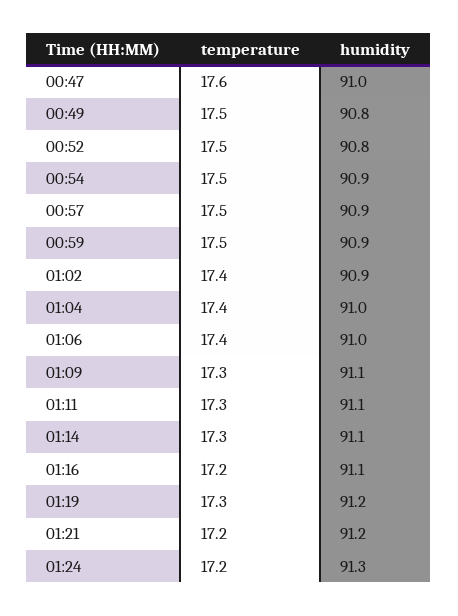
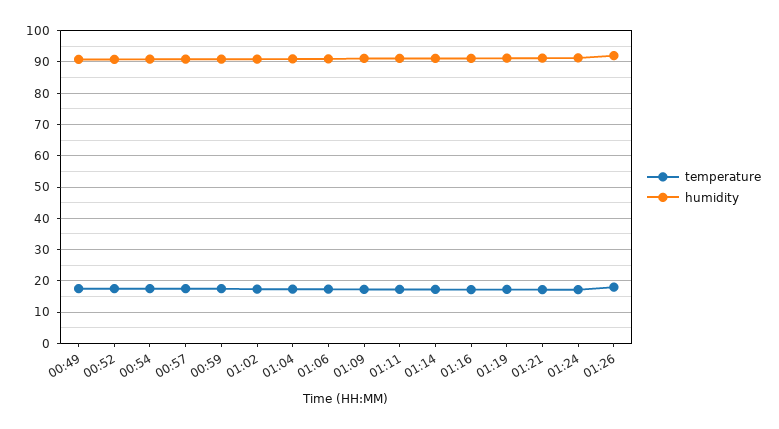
temperature, 00:47: 17.6 -> none
humidity, 00:47: 91 -> none
temperature, 01:26: none -> 18
humidity, 01:26: none -> 92

